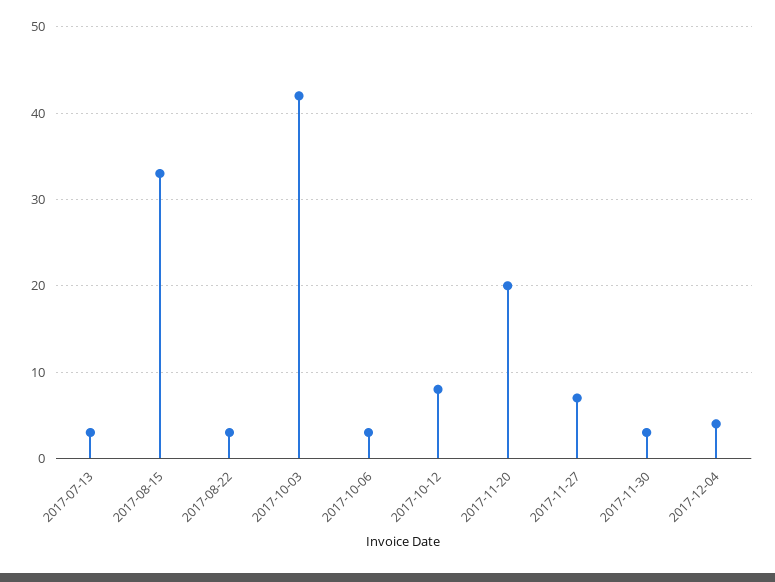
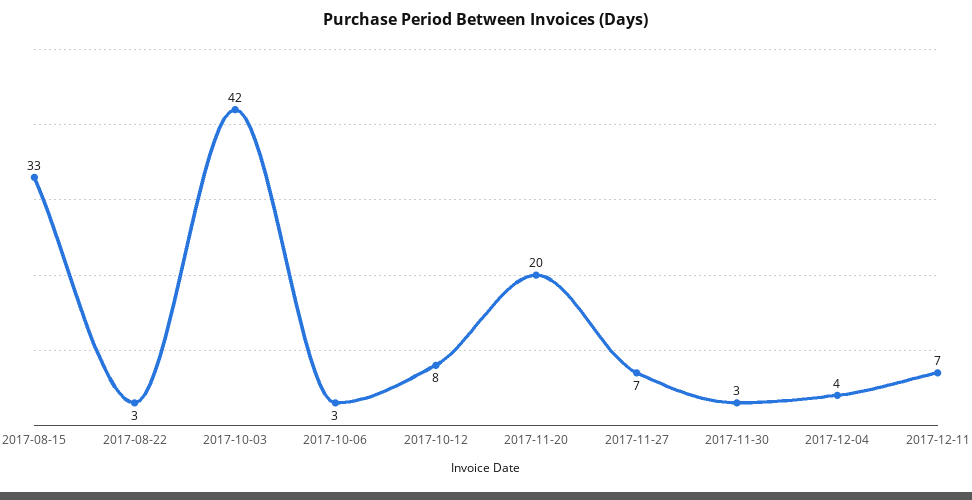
2017-07-13: 3 -> none
2017-12-11: none -> 7

